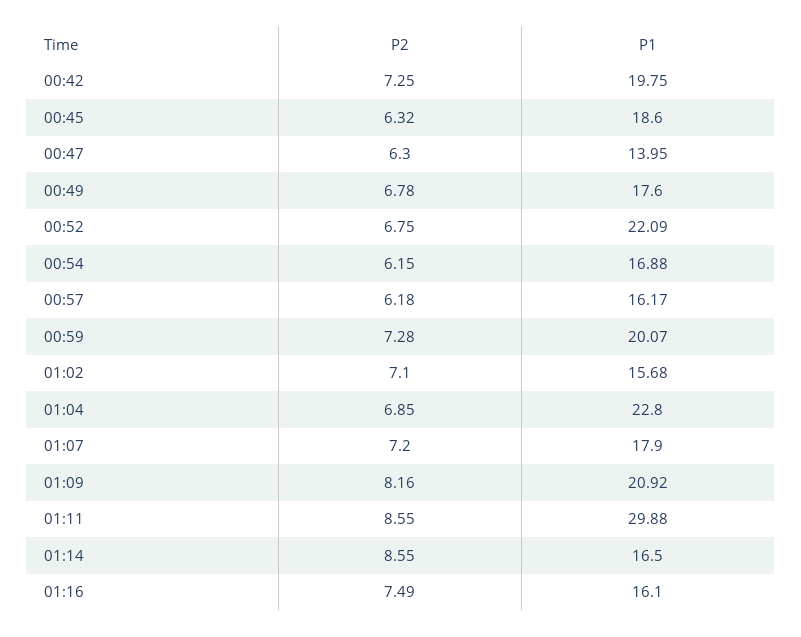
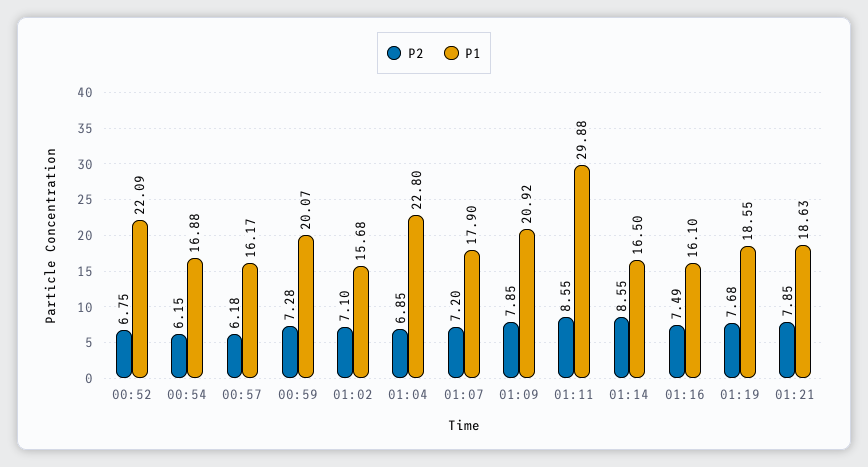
P2, 00:42: 7.25 -> none
P1, 00:42: 19.75 -> none
P2, 00:45: 6.32 -> none
P1, 00:45: 18.6 -> none
P2, 00:47: 6.3 -> none
P1, 00:47: 13.95 -> none
P2, 00:49: 6.78 -> none
P1, 00:49: 17.6 -> none
P2, 01:09: 8.16 -> 7.85
P2, 01:19: none -> 7.68
P1, 01:19: none -> 18.55
P2, 01:21: none -> 7.85
P1, 01:21: none -> 18.63

